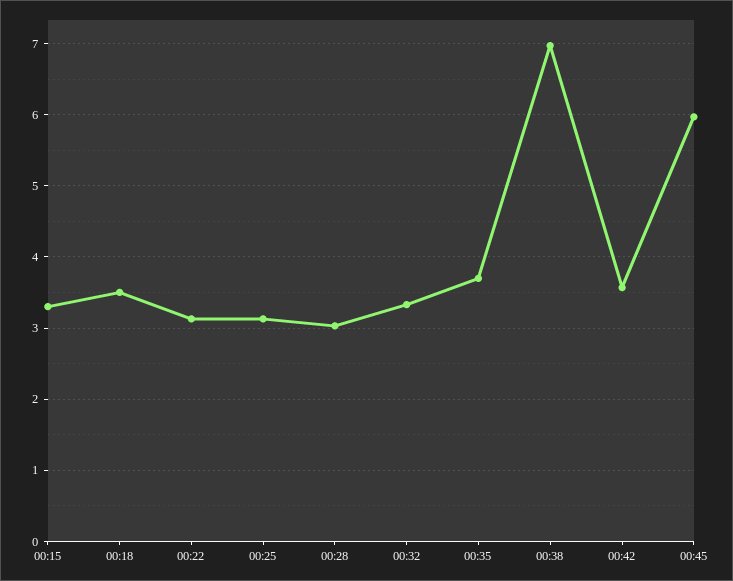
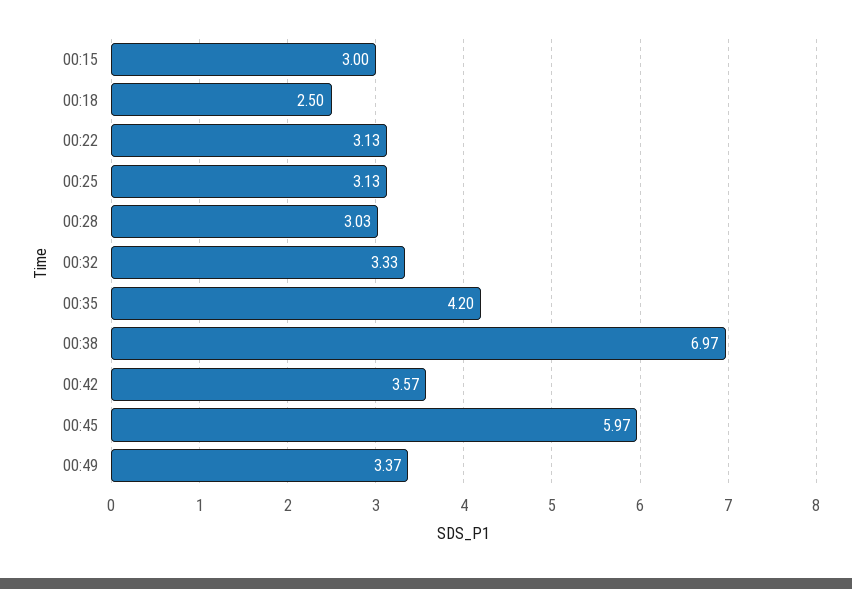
00:15: 3.3 -> 3
00:18: 3.5 -> 2.5
00:35: 3.7 -> 4.2
00:49: none -> 3.37

